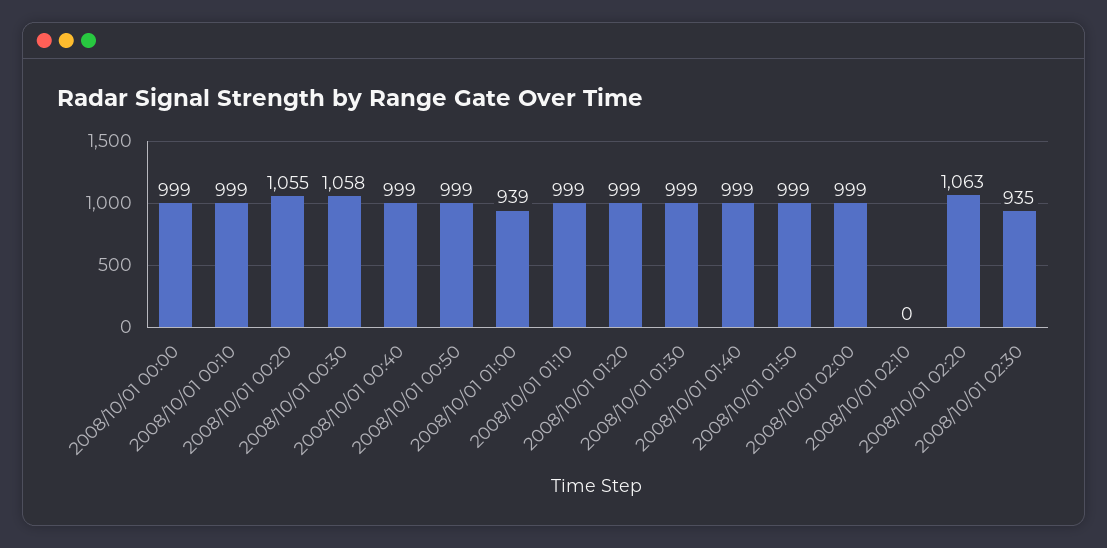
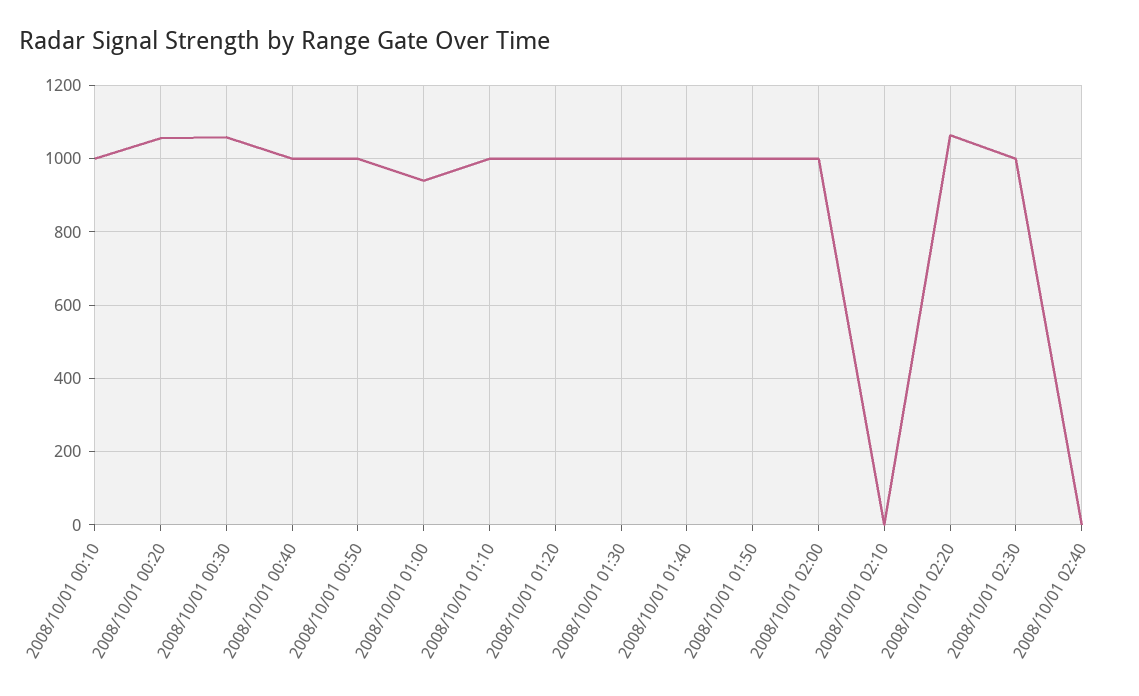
2008/10/01 00:00: 999 -> none
2008/10/01 02:30: 935 -> 1000
2008/10/01 02:40: none -> 0

